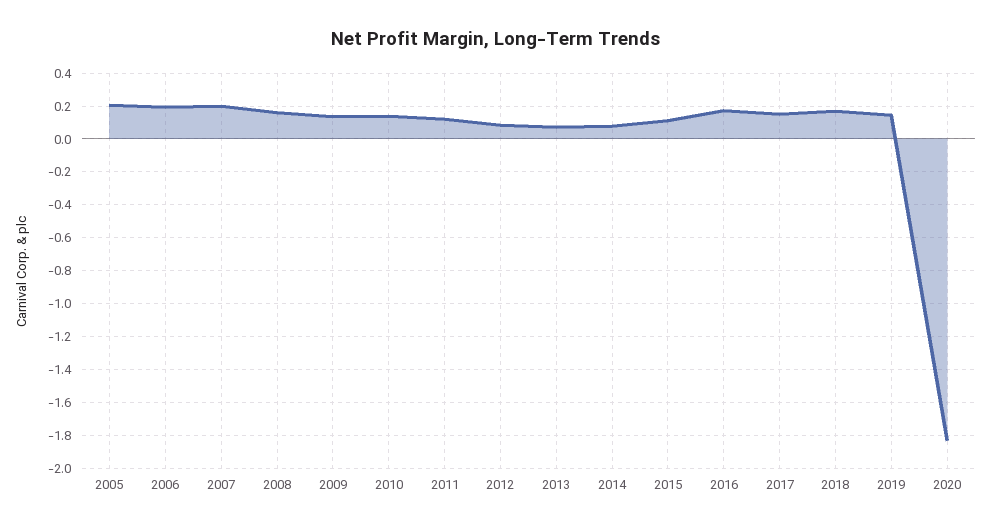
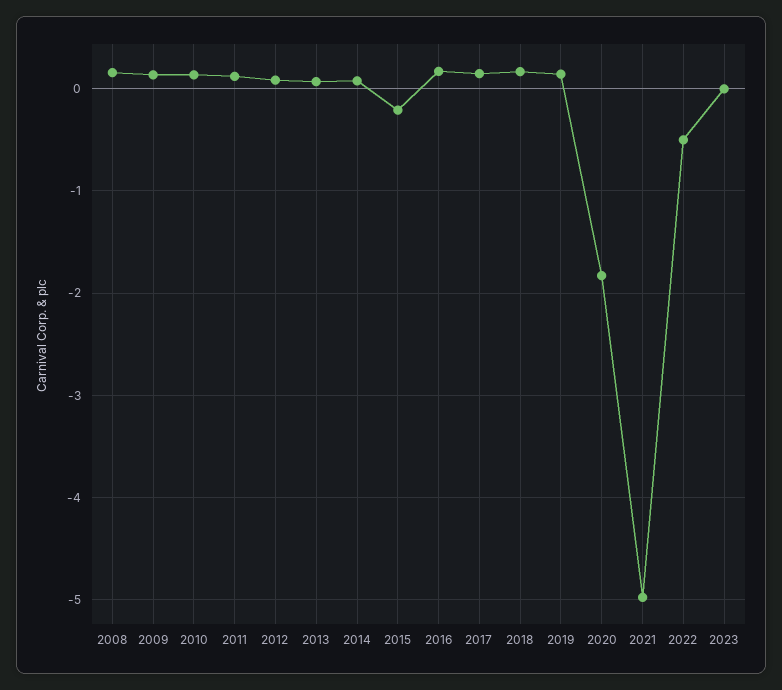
2005: 0.2 -> none
2006: 0.2 -> none
2007: 0.2 -> none
2015: 0.1 -> -0.2
2021: none -> -5
2022: none -> -0.5
2023: none -> 0

